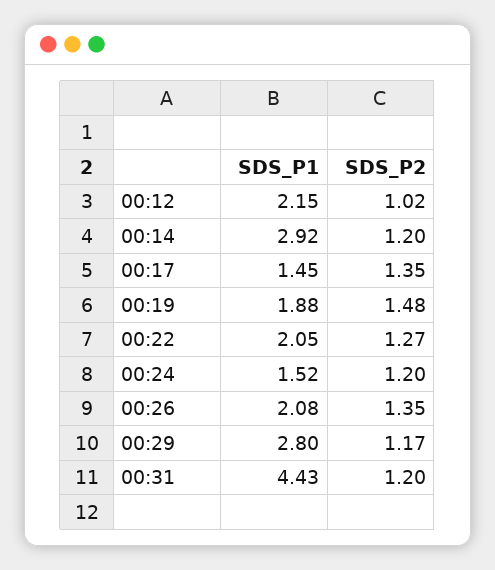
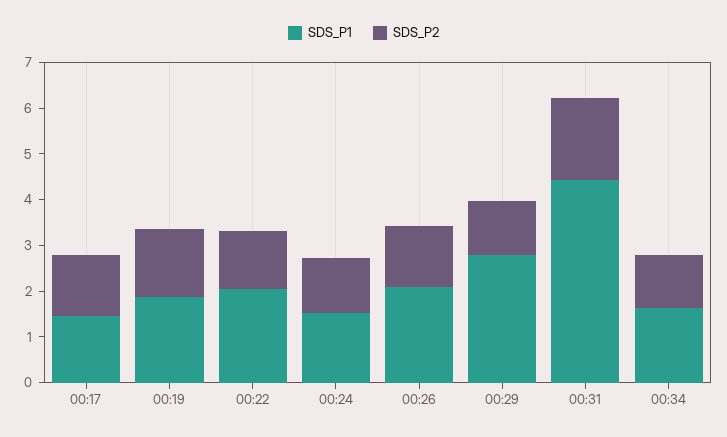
SDS_P1, 00:12: 2.15 -> none
SDS_P2, 00:12: 1.02 -> none
SDS_P1, 00:14: 2.92 -> none
SDS_P2, 00:14: 1.2 -> none
SDS_P2, 00:31: 1.2 -> 1.8
SDS_P1, 00:34: none -> 1.6
SDS_P2, 00:34: none -> 1.2

